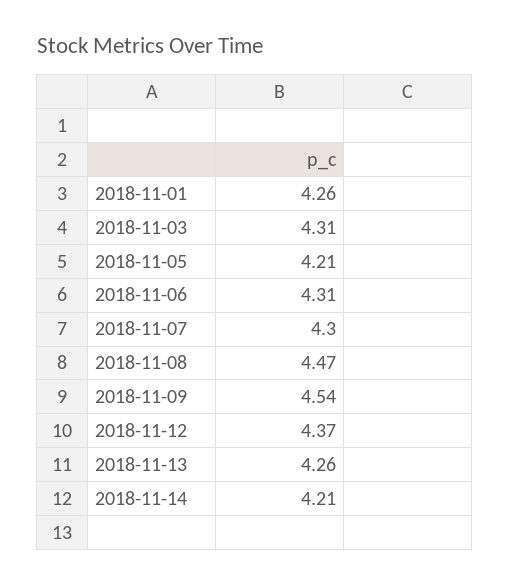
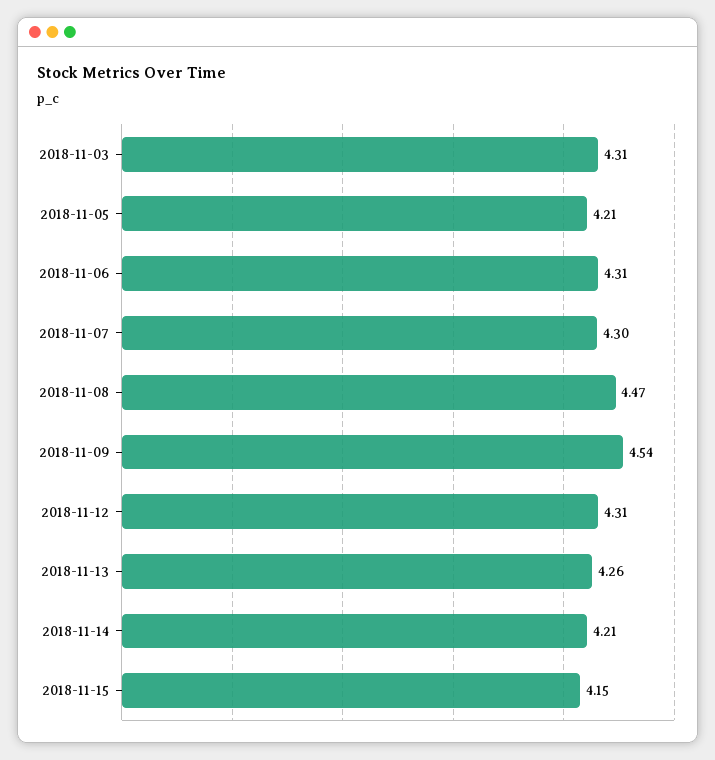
2018-11-01: 4.26 -> none
2018-11-12: 4.37 -> 4.31
2018-11-15: none -> 4.15

